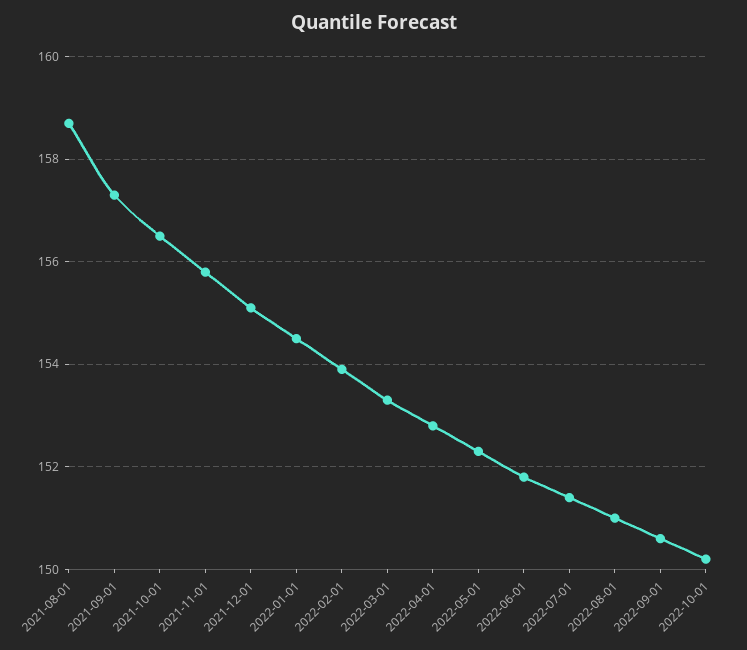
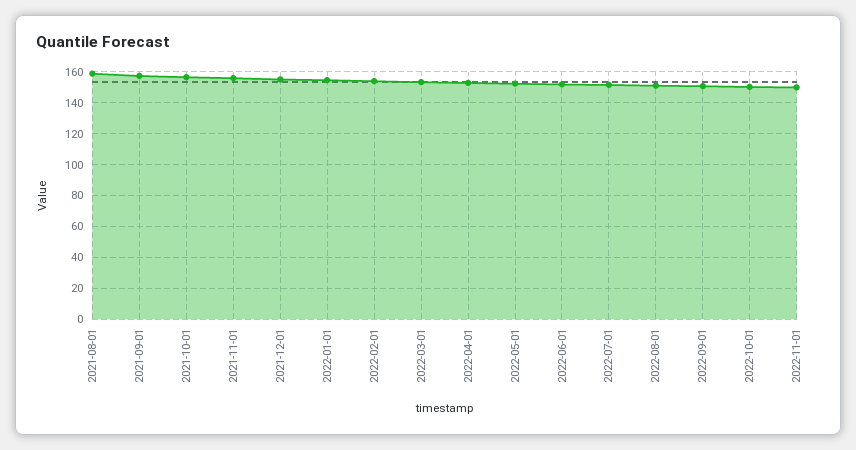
2022-11-01: none -> 150

